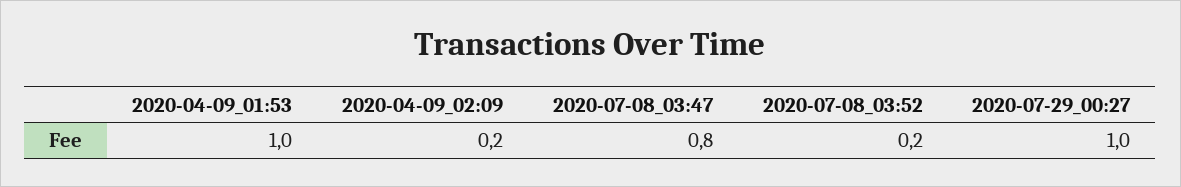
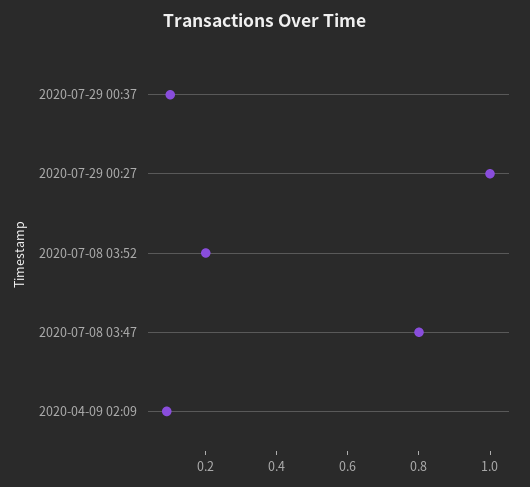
2020-04-09_01:53: 1 -> none
2020-04-09_02:09: 0.2 -> 0.1
2020-07-29 00:37: none -> 0.1

